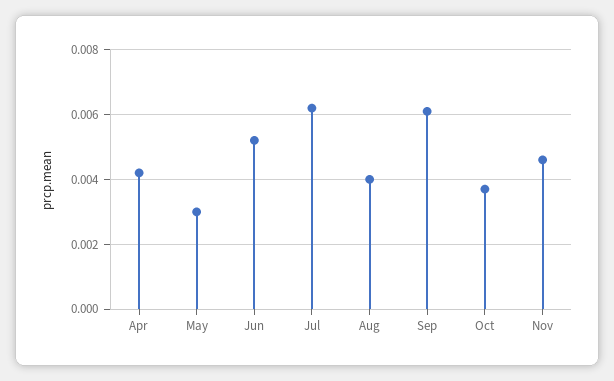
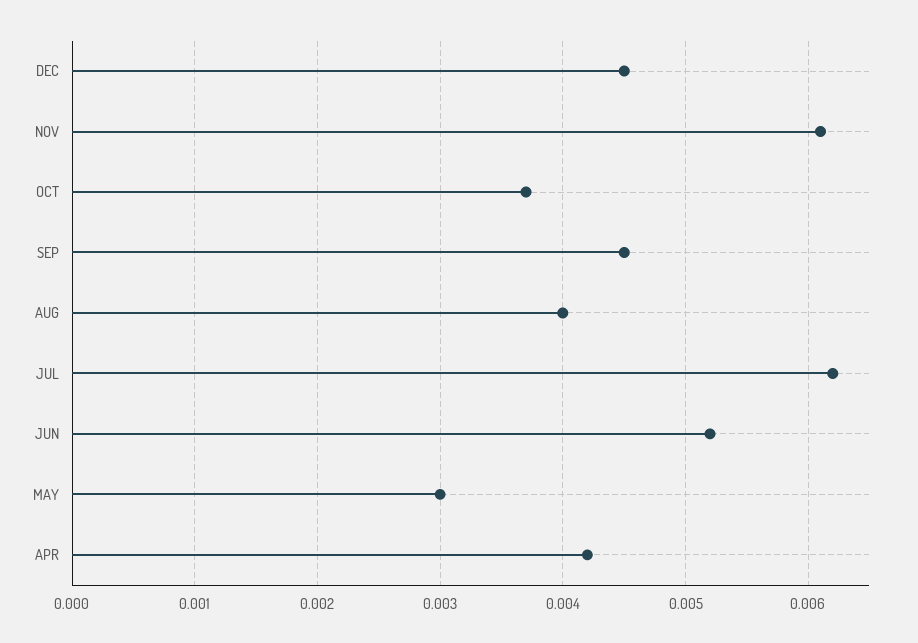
Sep: 0.006 -> 0.0045
Nov: 0.0045 -> 0.0061
DEC: none -> 0.0045

